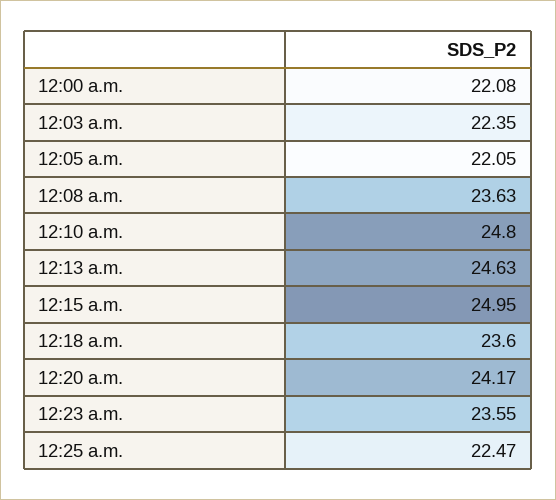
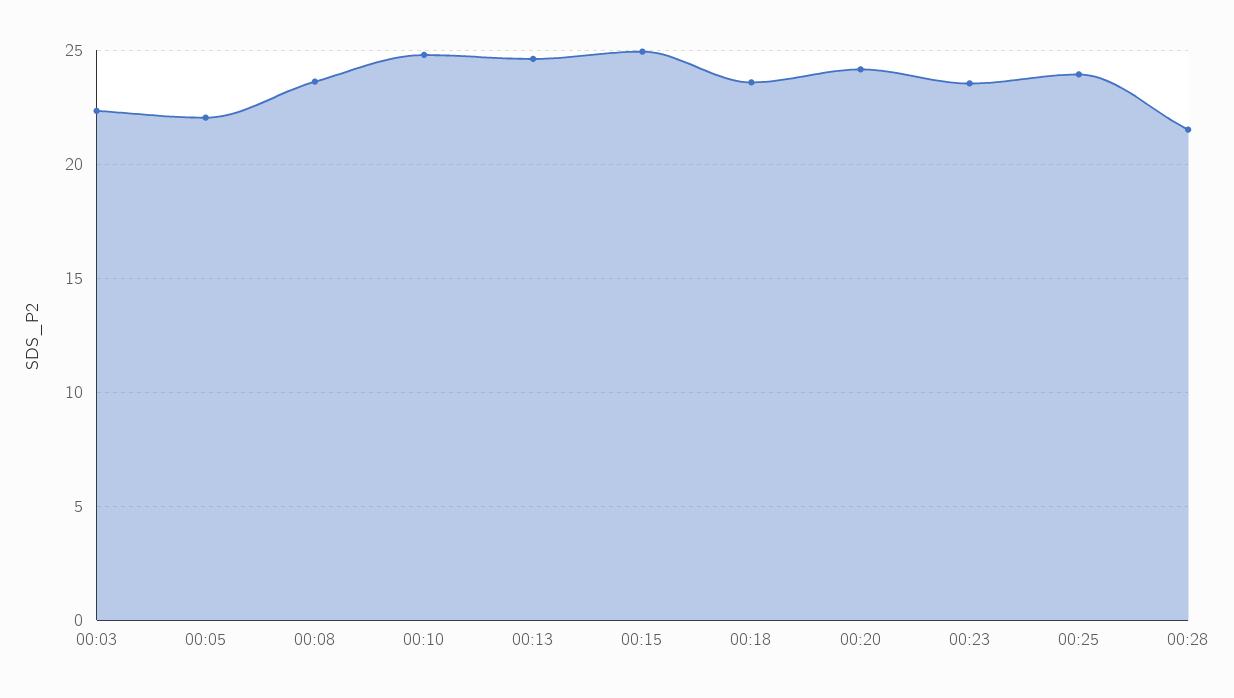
12:00 a.m.: 22.08 -> none
12:25 a.m.: 22.47 -> 24
00:28: none -> 21.5

